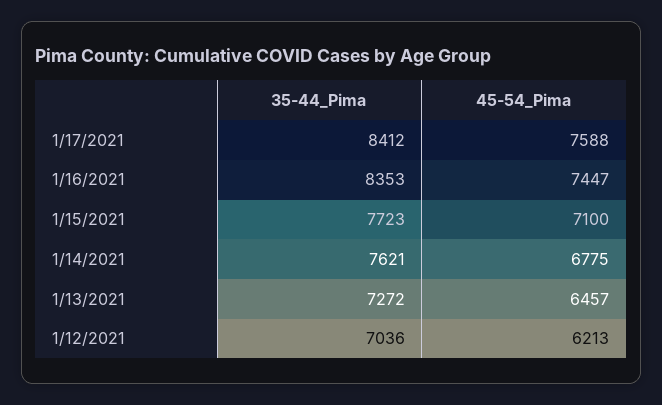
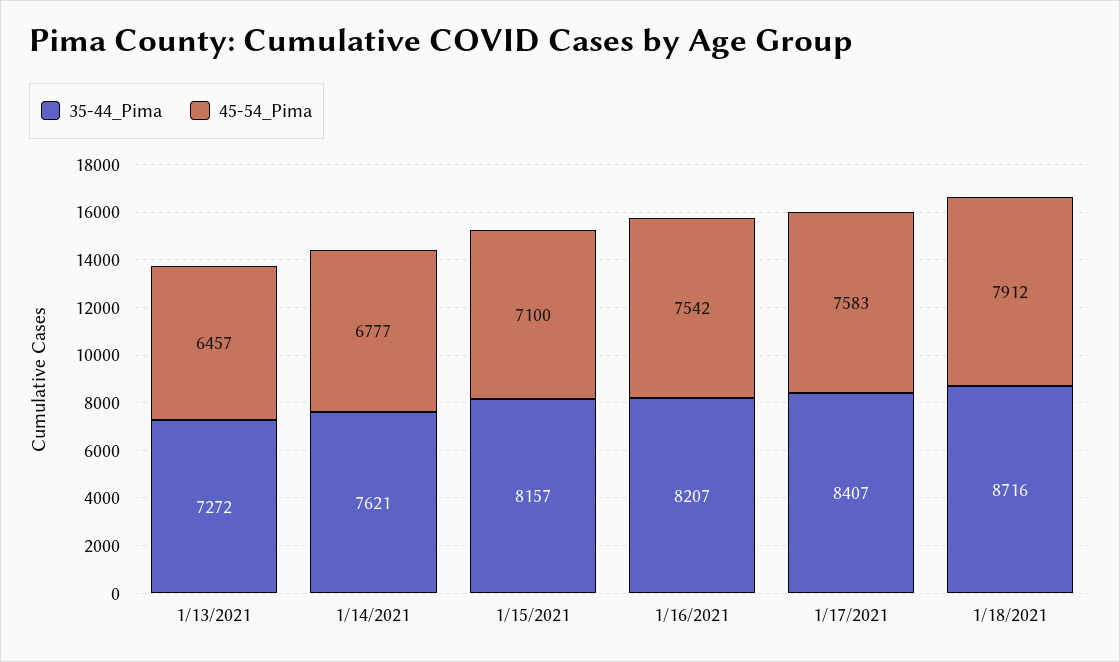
35-44_Pima, 1/17/2021: 8412 -> 8407
45-54_Pima, 1/17/2021: 7588 -> 7583
35-44_Pima, 1/16/2021: 8353 -> 8207
45-54_Pima, 1/16/2021: 7447 -> 7542
35-44_Pima, 1/15/2021: 7723 -> 8157
45-54_Pima, 1/14/2021: 6775 -> 6777
35-44_Pima, 1/12/2021: 7036 -> none
45-54_Pima, 1/12/2021: 6213 -> none
35-44_Pima, 1/18/2021: none -> 8716
45-54_Pima, 1/18/2021: none -> 7912

